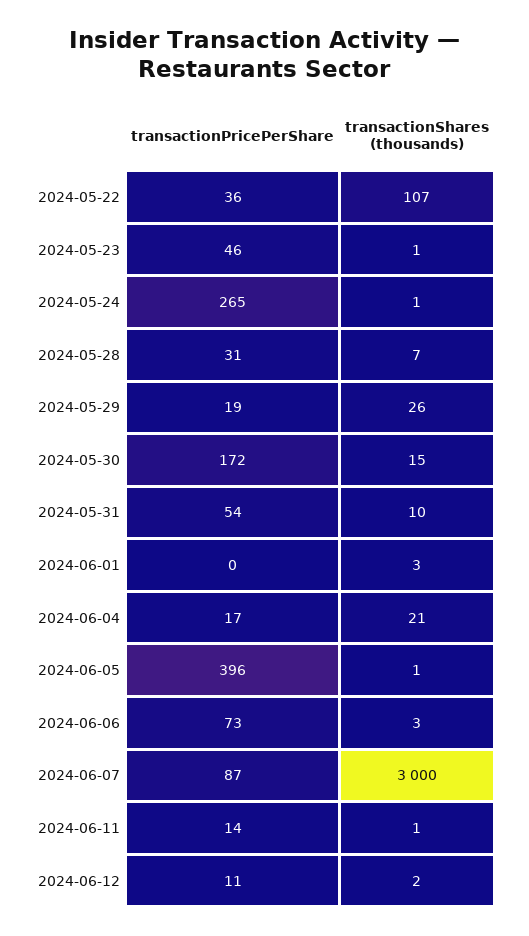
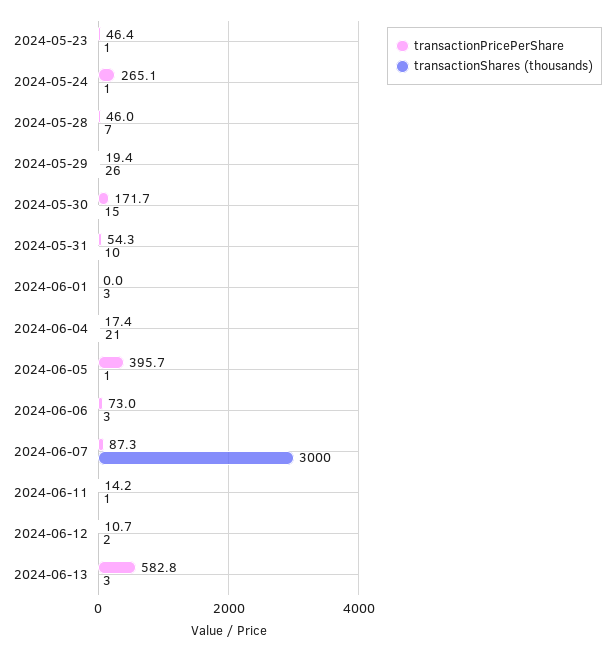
transactionPricePerShare, 2024-05-22: 36 -> none
transactionShares (thousands), 2024-05-22: 107 -> none
transactionPricePerShare, 2024-05-28: 31 -> 46
transactionPricePerShare, 2024-06-13: none -> 582.8
transactionShares (thousands), 2024-06-13: none -> 3

